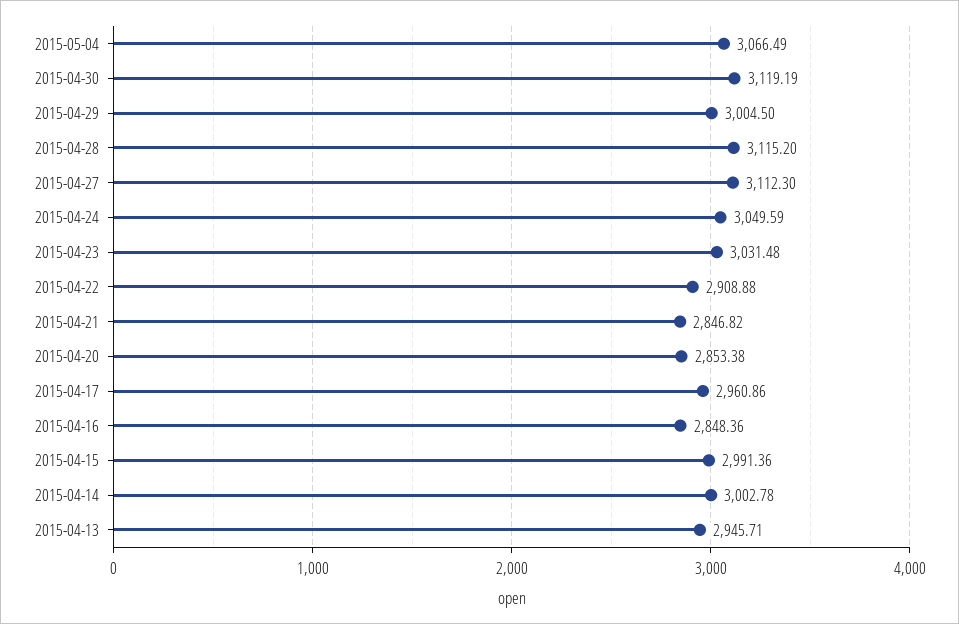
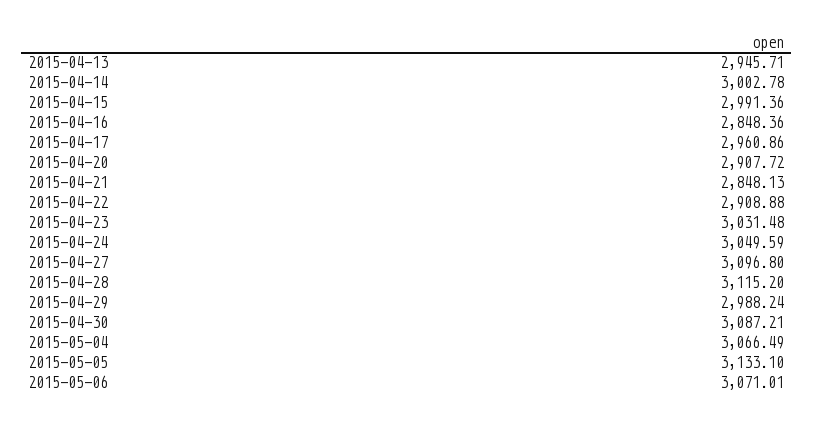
2015-04-30: 3119.19 -> 3087.21
2015-04-29: 3004.5 -> 2988.24
2015-04-27: 3112.3 -> 3096.8
2015-04-21: 2846.82 -> 2848.13
2015-04-20: 2853.38 -> 2907.72
2015-05-05: none -> 3133.1
2015-05-06: none -> 3071.01

